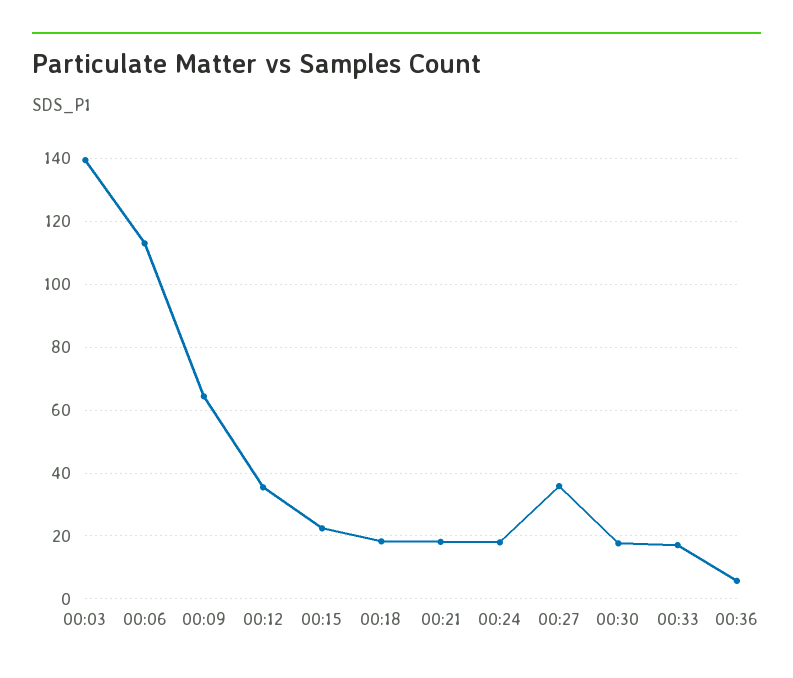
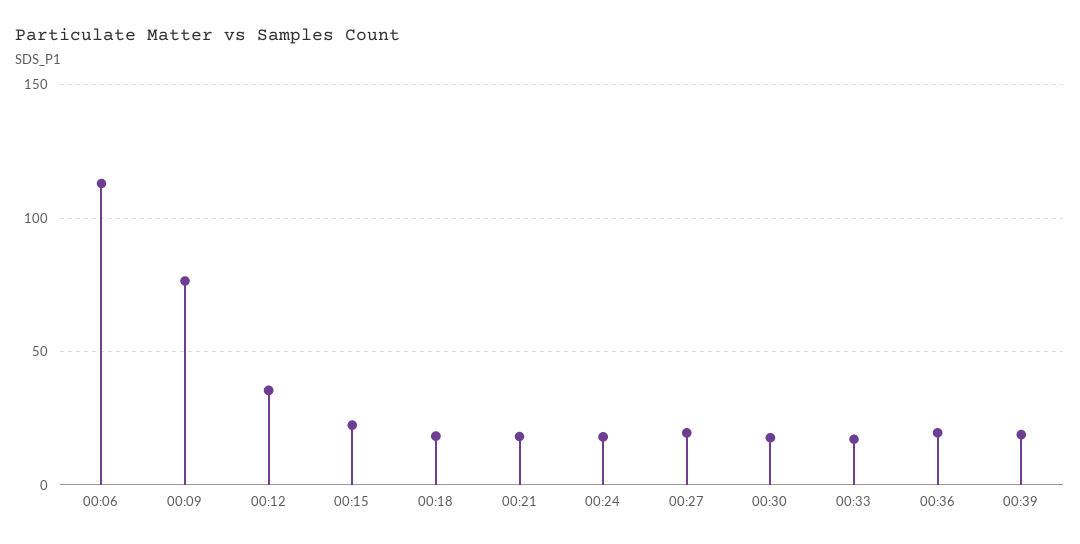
00:03: 140 -> none
00:09: 64 -> 75
00:27: 36 -> 20
00:36: 6 -> 20
00:39: none -> 20

